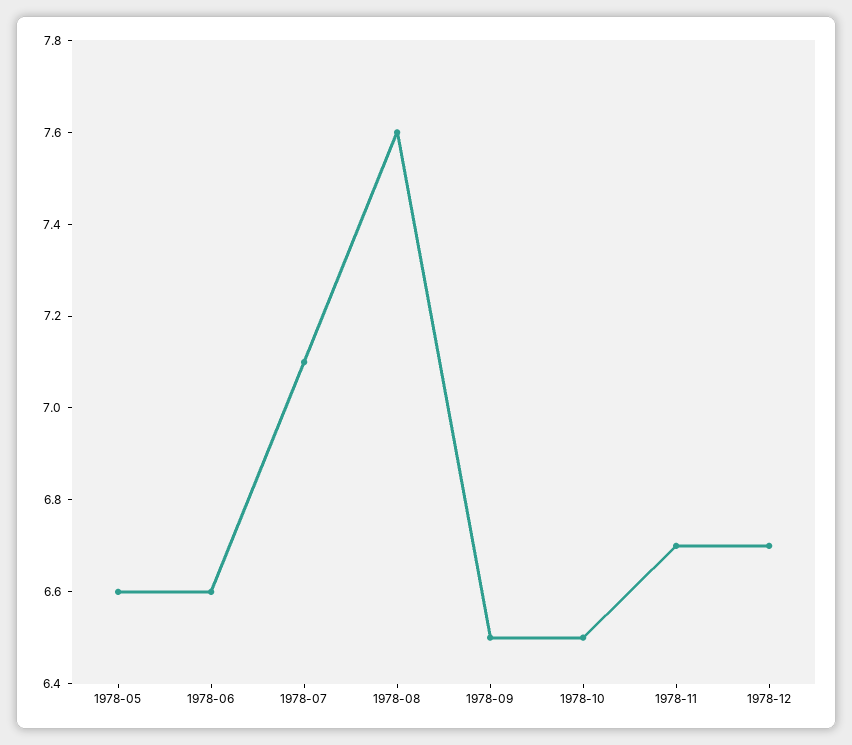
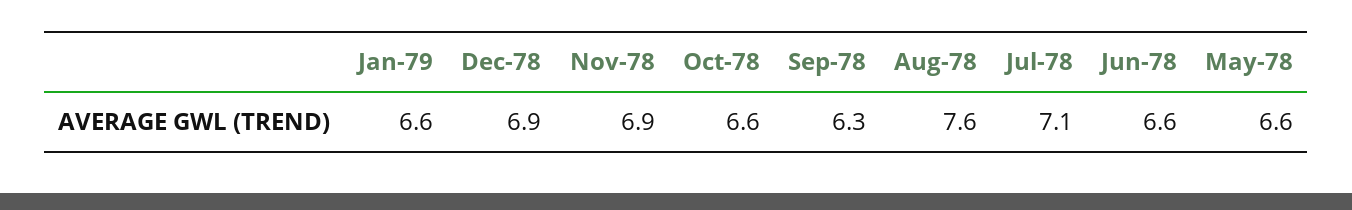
1978-09: 6.5 -> 6.3
1978-10: 6.5 -> 6.6
1978-11: 6.7 -> 6.9
1978-12: 6.7 -> 6.9
Jan-79: none -> 6.6

